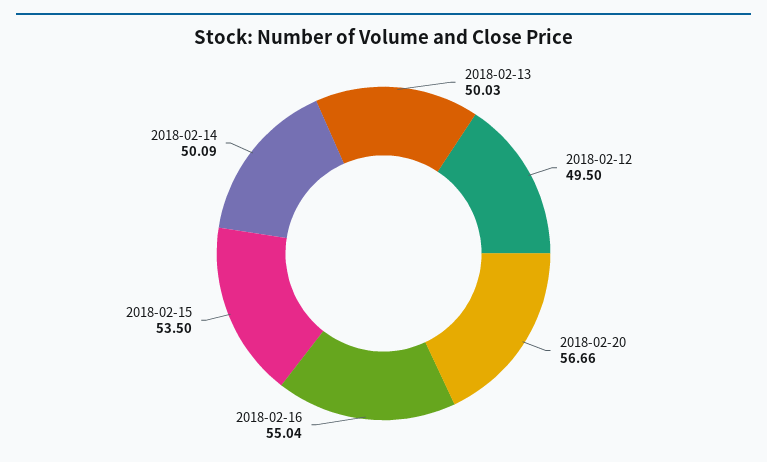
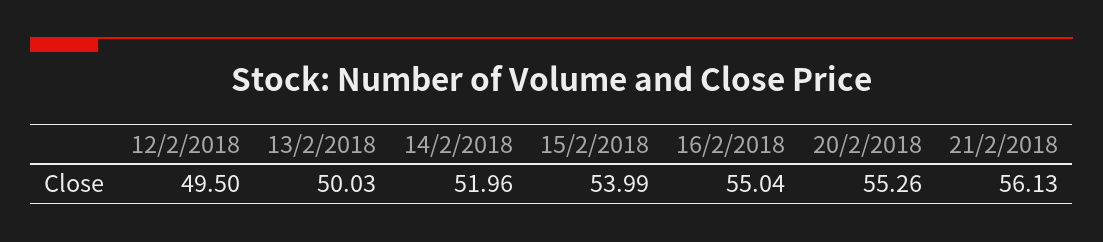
2018-02-20: 56.66 -> 55.26
2018-02-15: 53.5 -> 53.99
2018-02-14: 50.09 -> 51.96
21/2/2018: none -> 56.13

